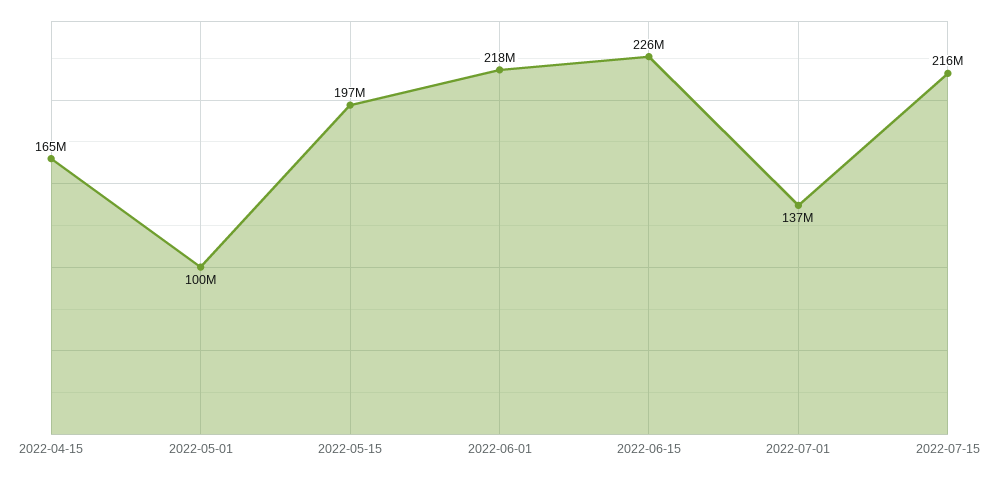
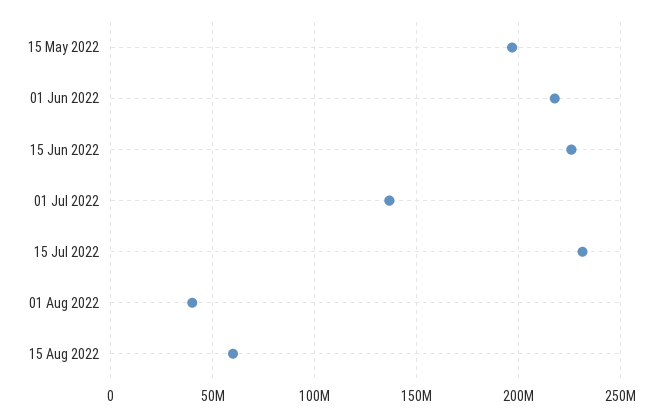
2022-04-15: 165000000 -> none
2022-05-01: 100000000 -> none
2022-07-15: 216000000 -> 230000000
01 Aug 2022: none -> 40000000
15 Aug 2022: none -> 60000000

